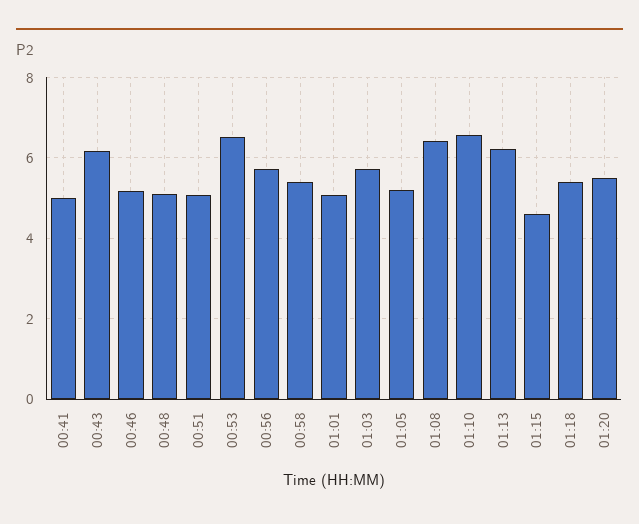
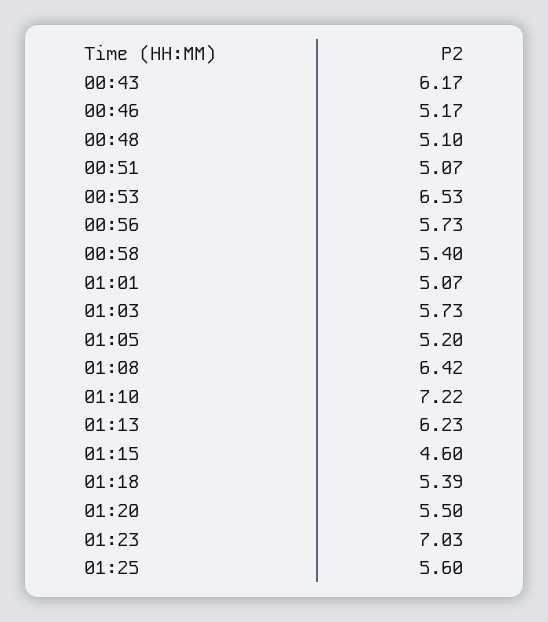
00:41: 5 -> none
01:10: 6.6 -> 7.22
01:23: none -> 7.03
01:25: none -> 5.6

